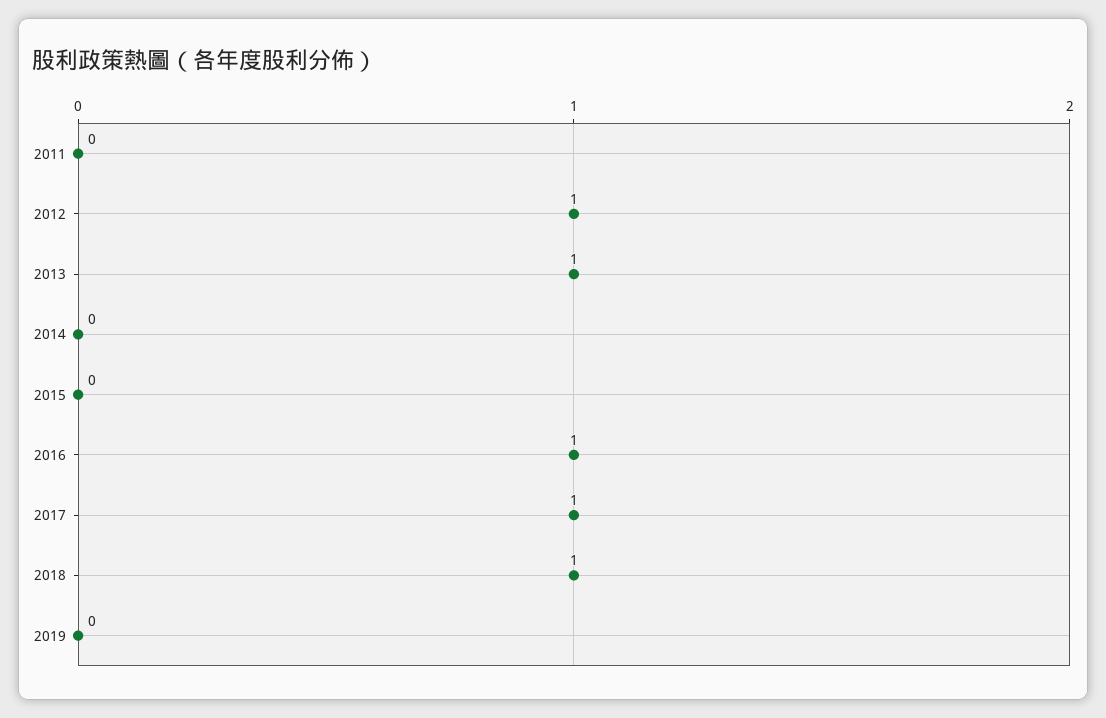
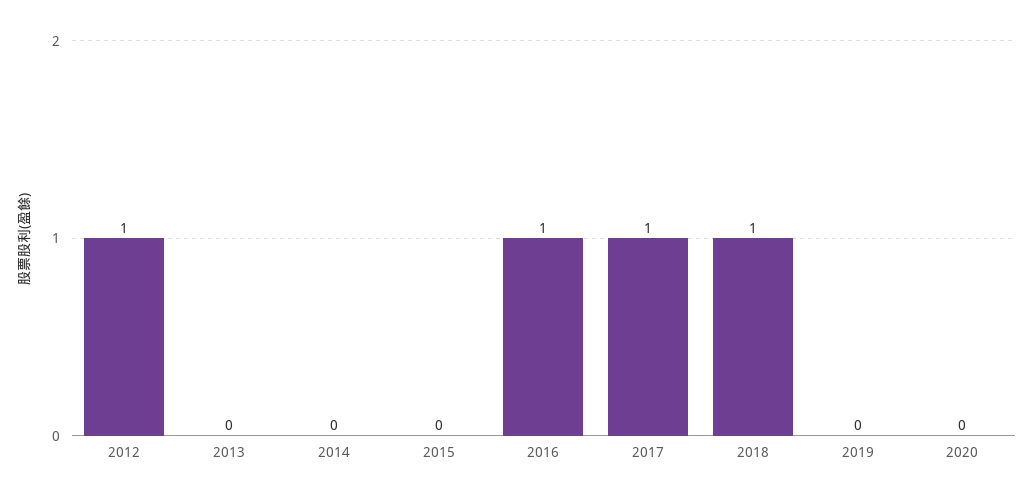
2011: 0 -> none
2013: 1 -> 0
2020: none -> 0

